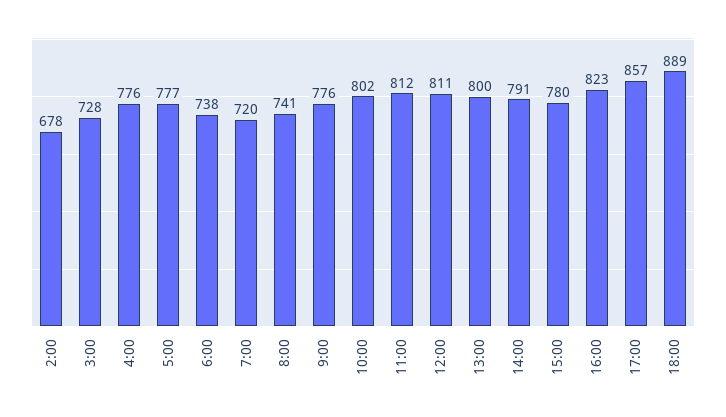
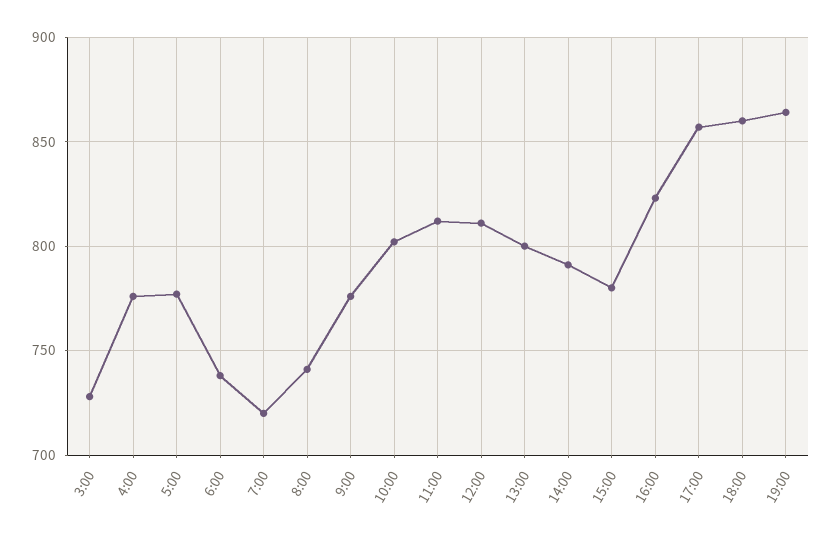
2:00: 678 -> none
18:00: 889 -> 860
19:00: none -> 865

